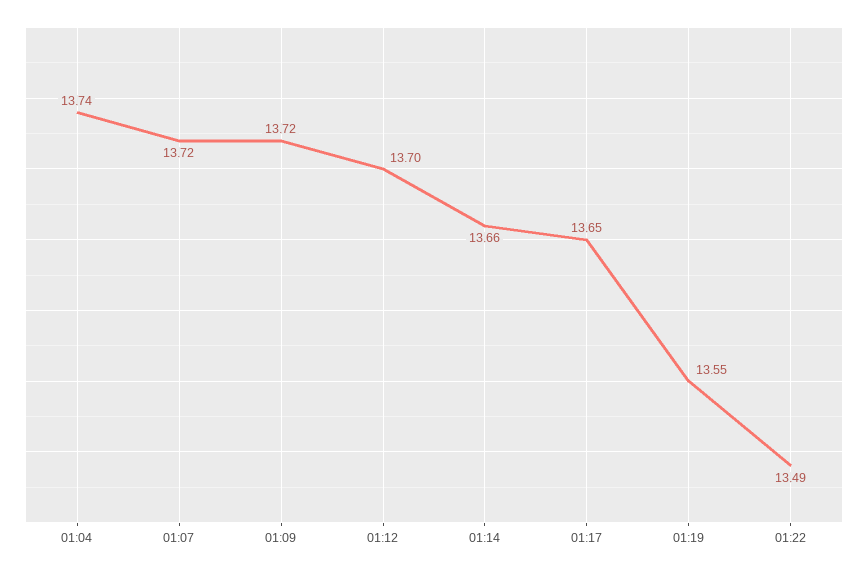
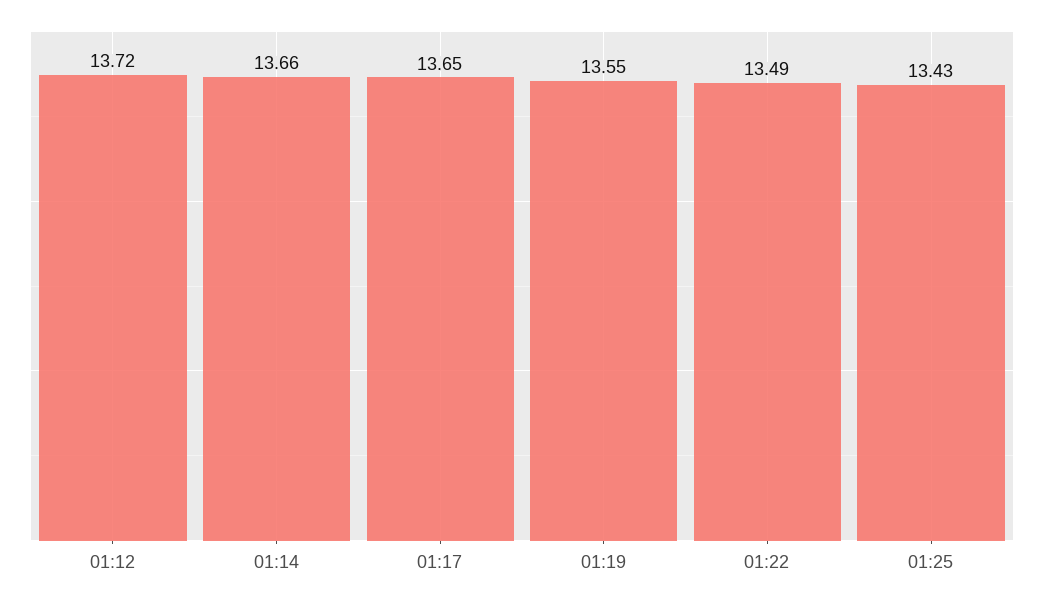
01:04: 13.74 -> none
01:07: 13.72 -> none
01:09: 13.72 -> none
01:12: 13.7 -> 13.72
01:25: none -> 13.43

